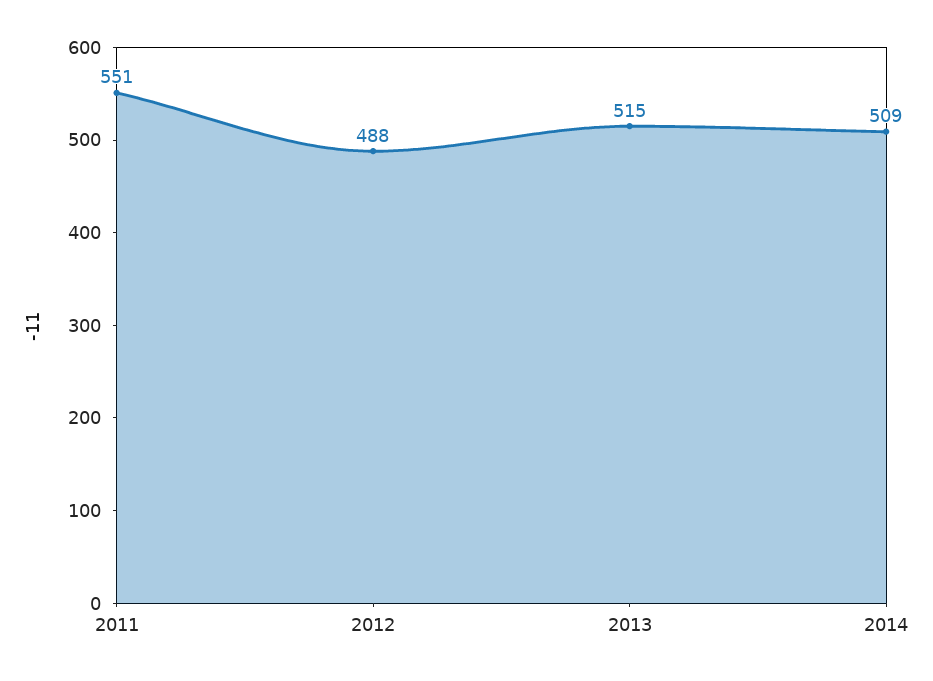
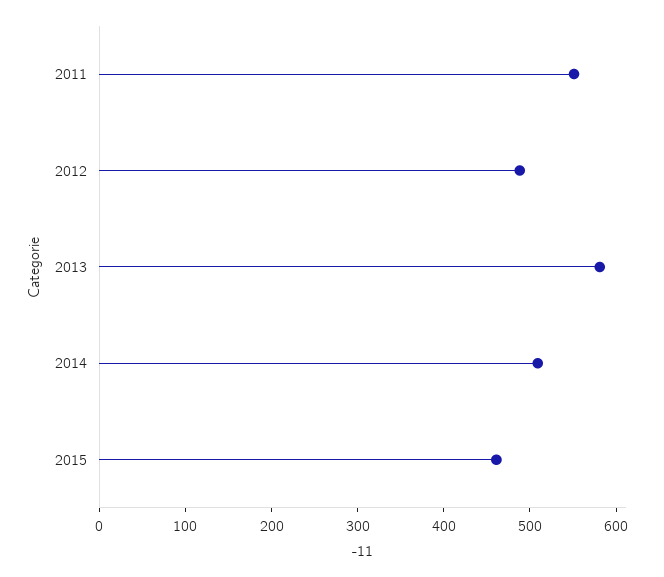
2013: 515 -> 580
2015: none -> 460

